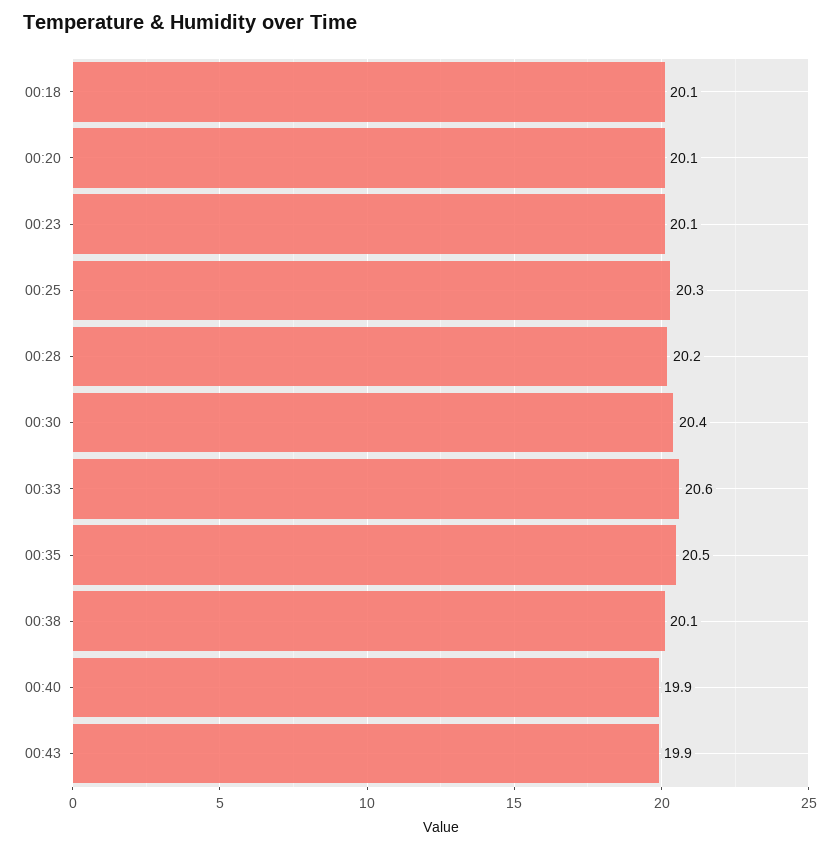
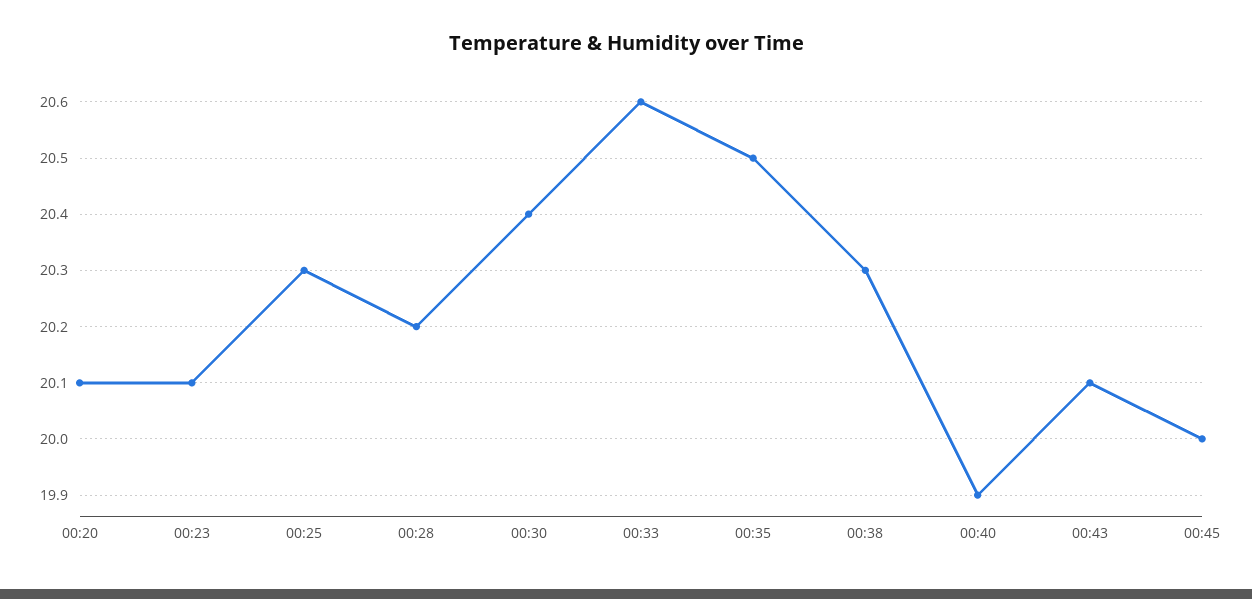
00:18: 20.1 -> none
00:38: 20.1 -> 20.3
00:43: 19.9 -> 20.1
00:45: none -> 20

